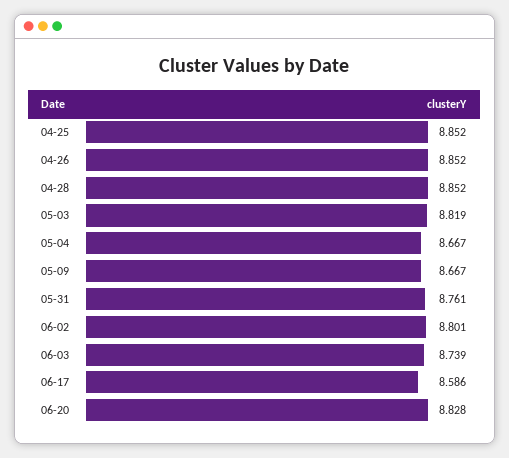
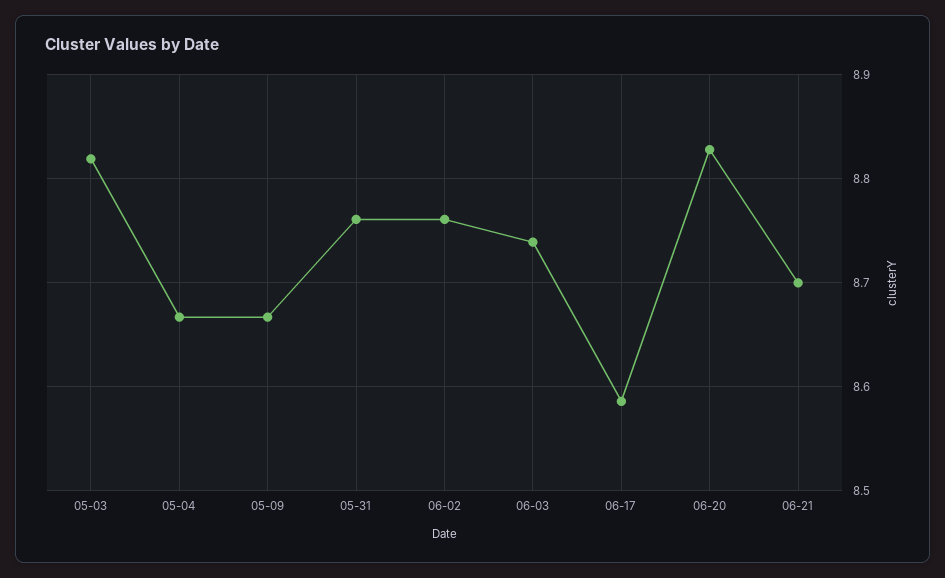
04-25: 8.852 -> none
04-26: 8.852 -> none
04-28: 8.852 -> none
06-02: 8.801 -> 8.76
06-21: none -> 8.7

